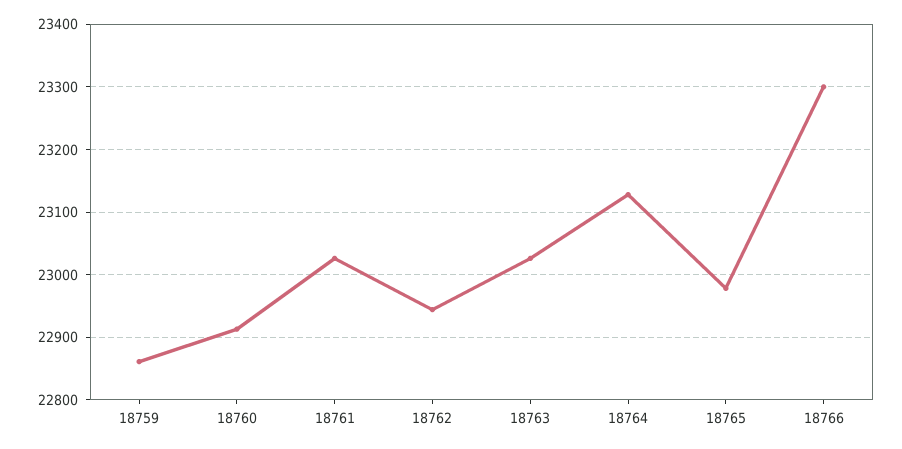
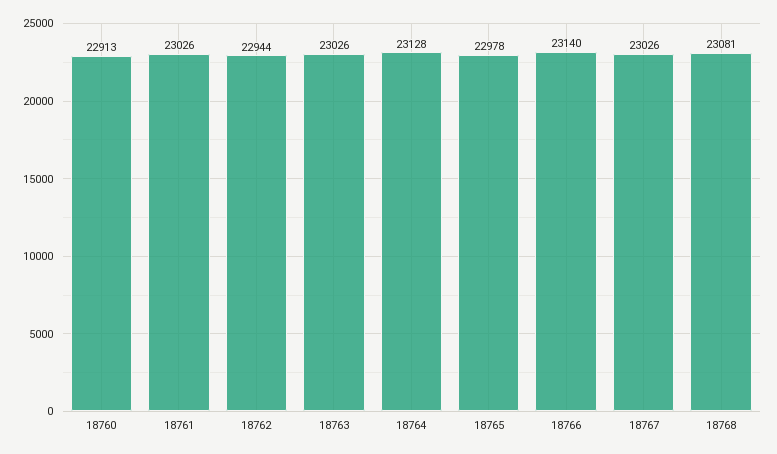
18759: 22860 -> none
18766: 23300 -> 23140
18767: none -> 23026
18768: none -> 23081

